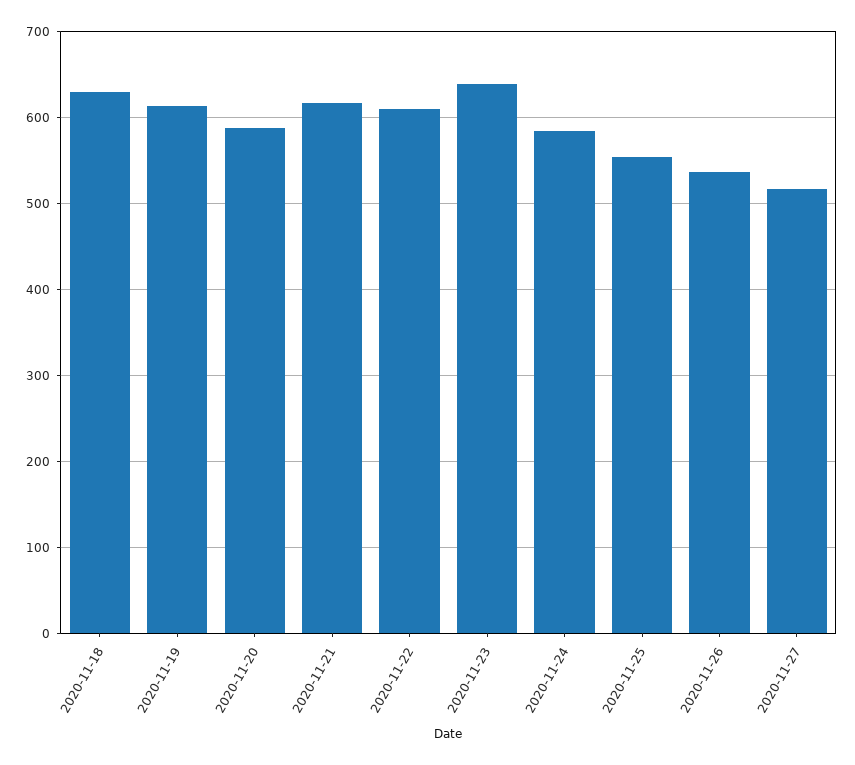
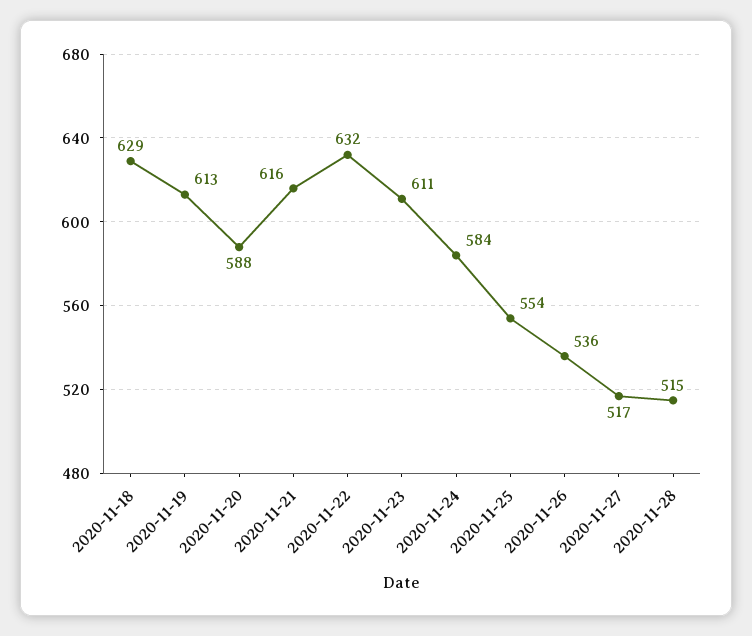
2020-11-22: 610 -> 632
2020-11-23: 640 -> 611
2020-11-28: none -> 515

